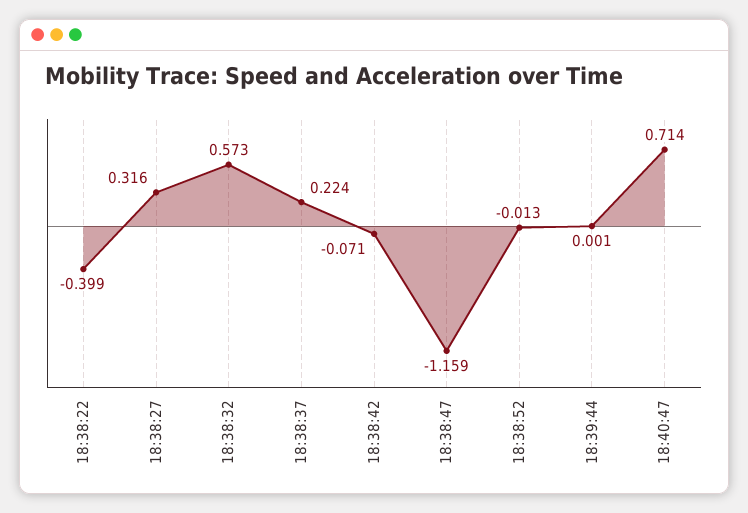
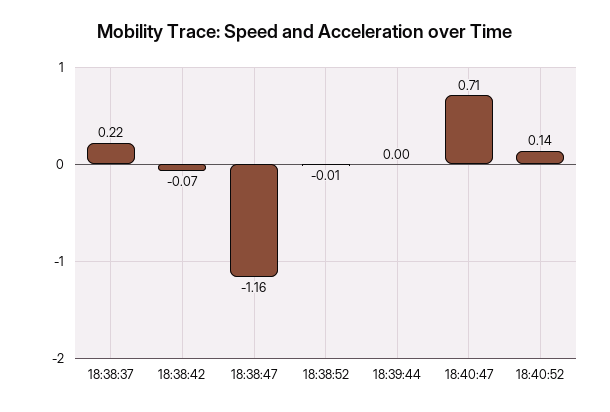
18:38:22: -0.399 -> none
18:38:27: 0.316 -> none
18:38:32: 0.573 -> none
18:40:52: none -> 0.14

